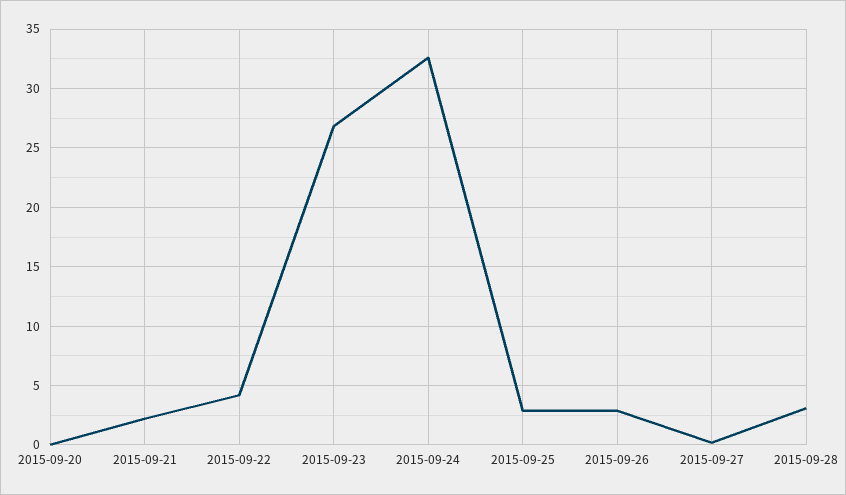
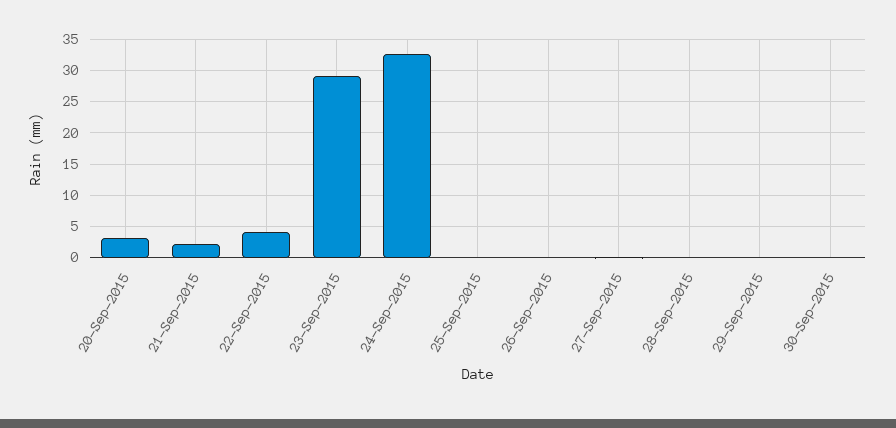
2015-09-20: 0 -> 3
2015-09-23: 27 -> 29
2015-09-25: 3 -> 0
2015-09-26: 3 -> 0
2015-09-28: 3 -> 0
29-Sep-2015: none -> 0
30-Sep-2015: none -> 0

